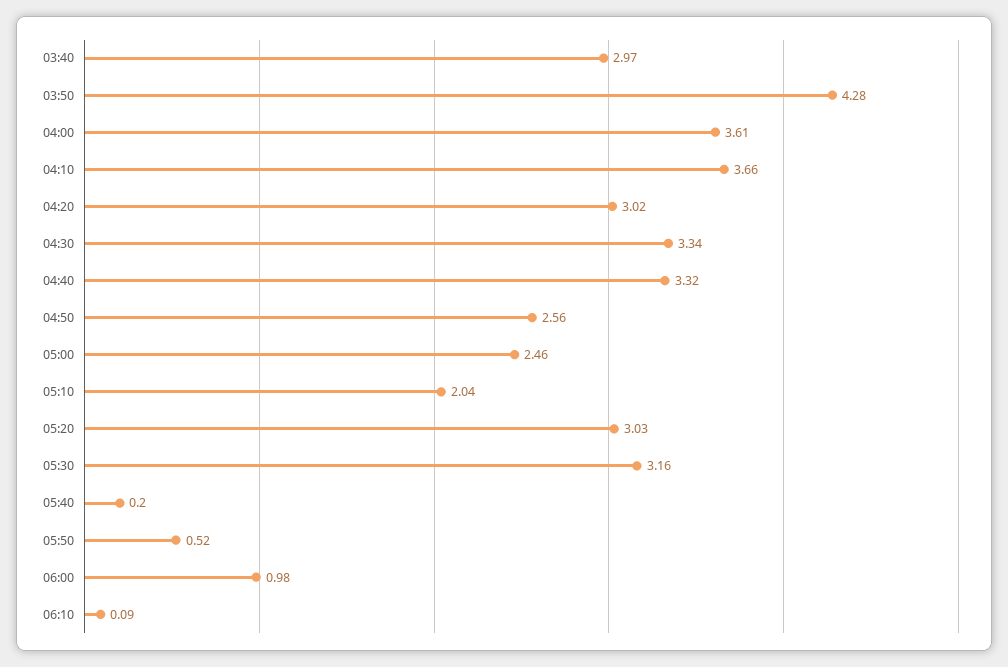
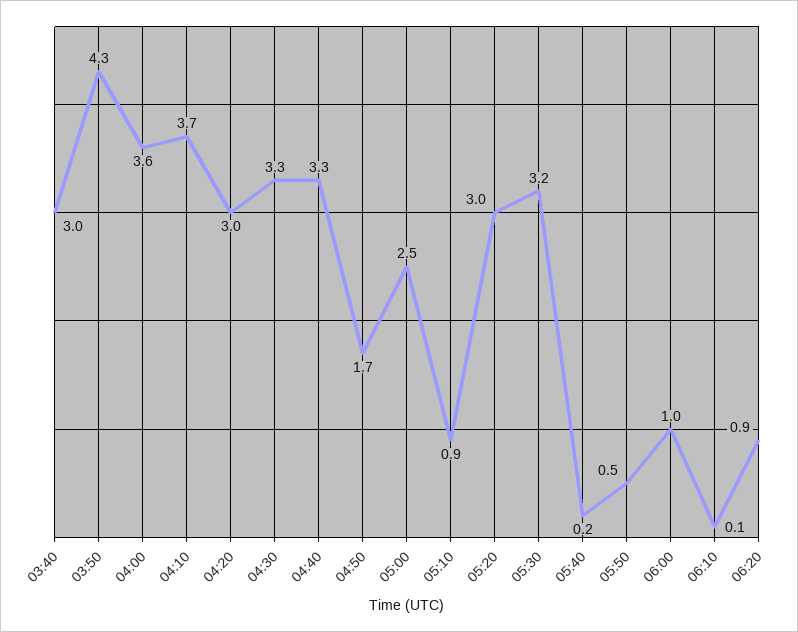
04:50: 2.56 -> 1.7
05:10: 2.04 -> 0.9
06:20: none -> 0.9

